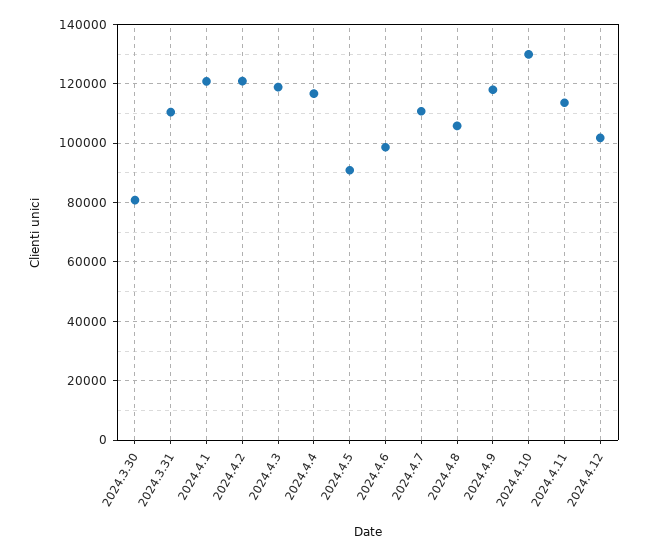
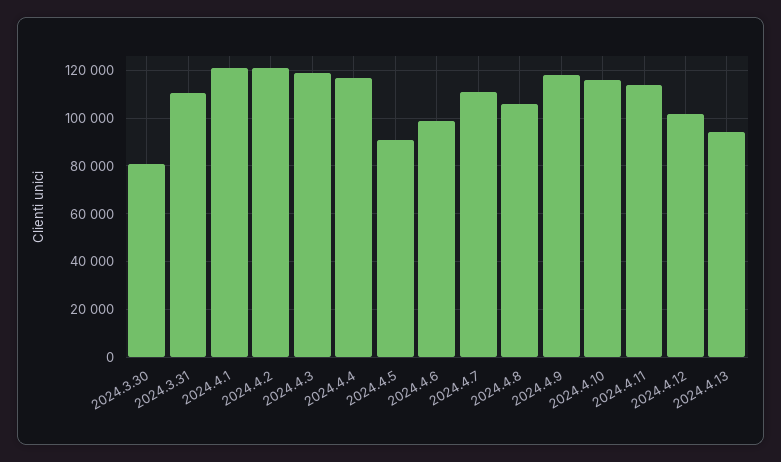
2024.4.10: 130000 -> 115000
2024.4.13: none -> 95000

